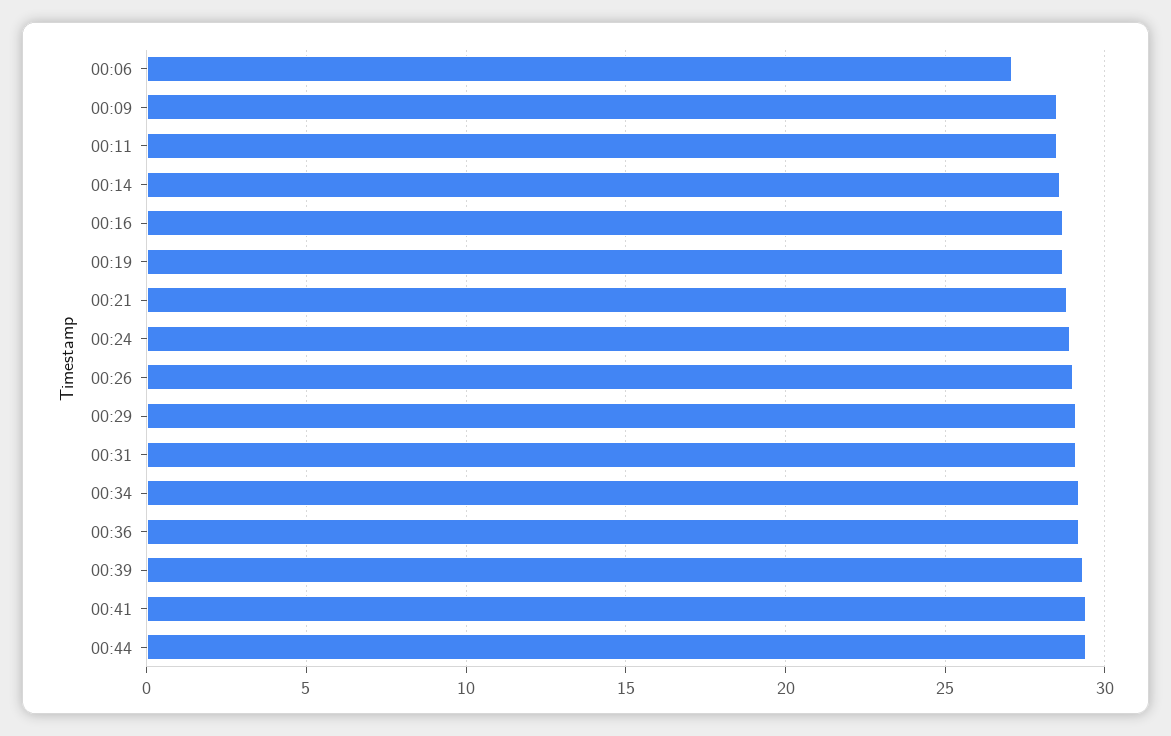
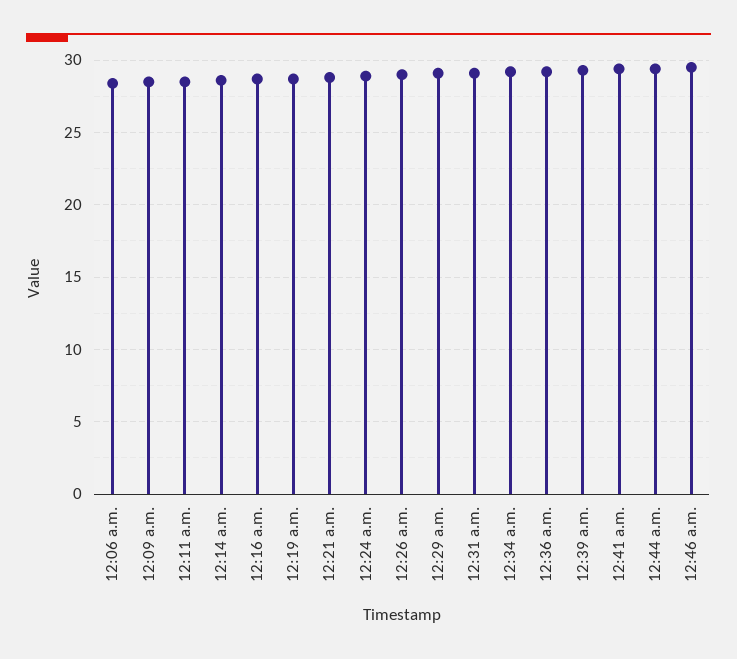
00:06: 27 -> 28.5
12:46 a.m.: none -> 29.5

